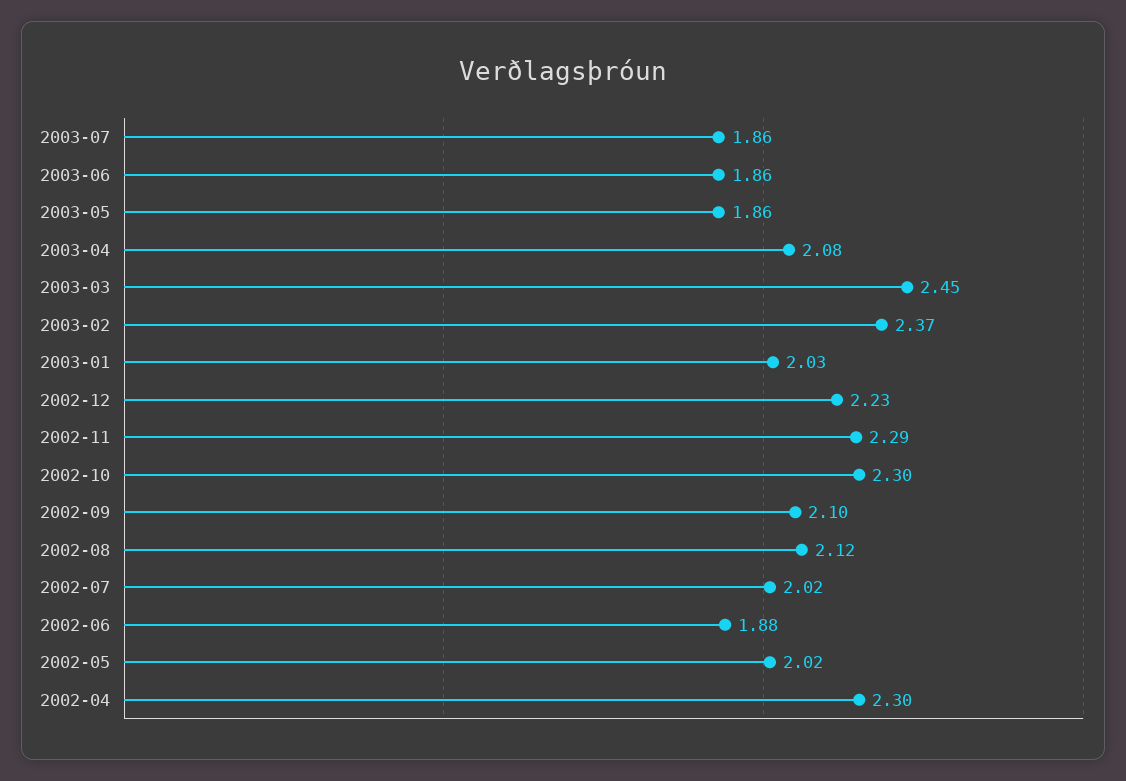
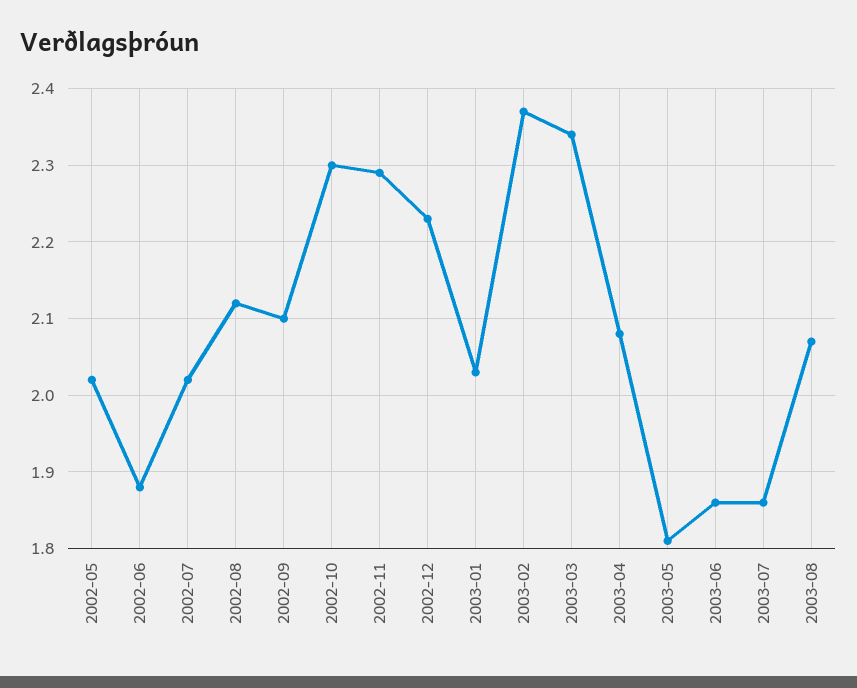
2003-05: 1.86 -> 1.81
2003-03: 2.45 -> 2.34
2002-04: 2.3 -> none
2003-08: none -> 2.07

